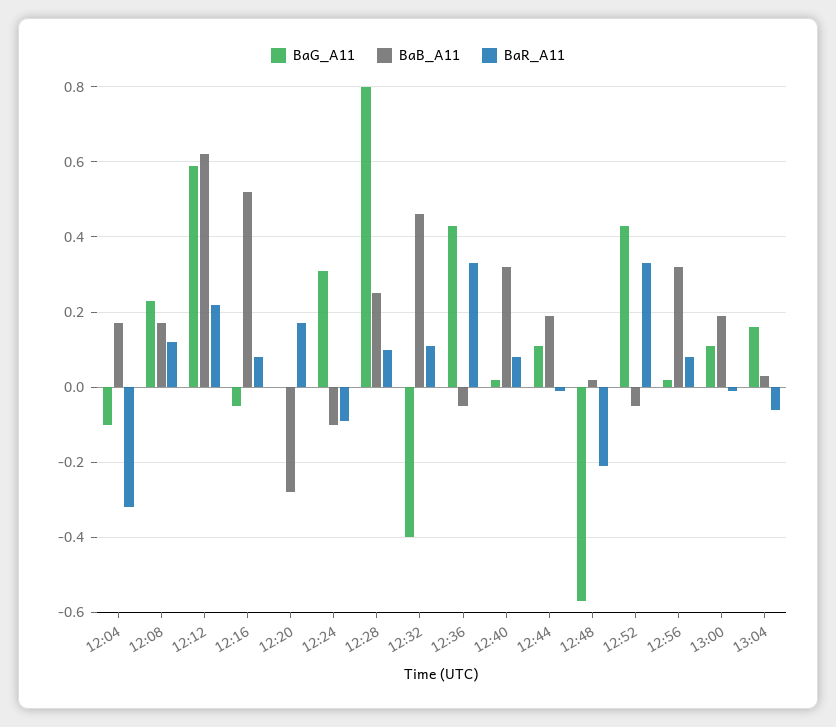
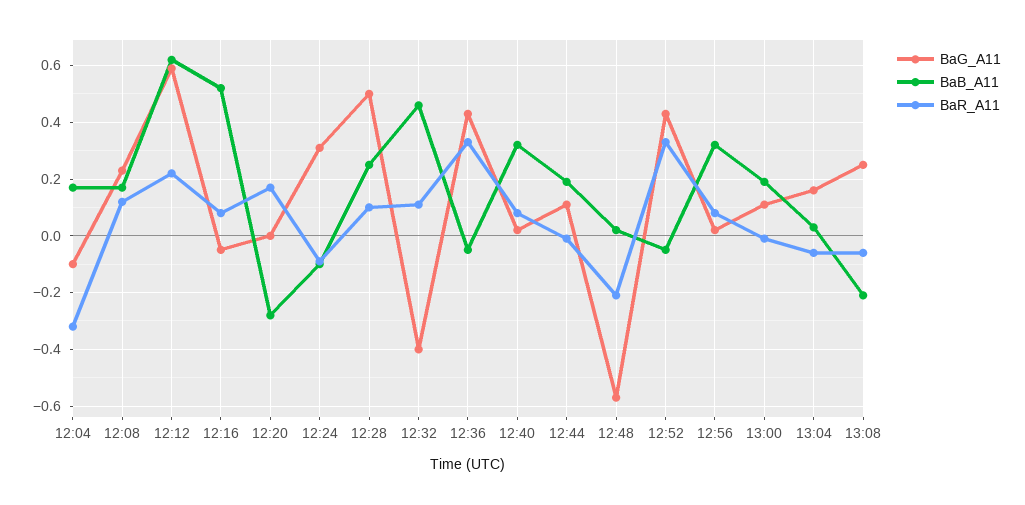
BaG_A11, 12:28: 0.8 -> 0.5
BaG_A11, 13:08: none -> 0.25
BaB_A11, 13:08: none -> -0.2
BaR_A11, 13:08: none -> -0.05

